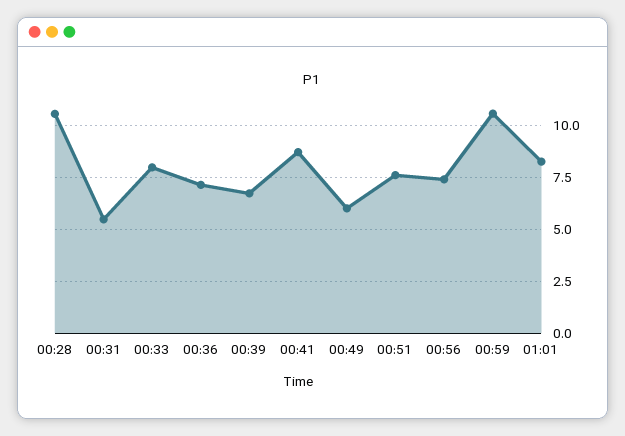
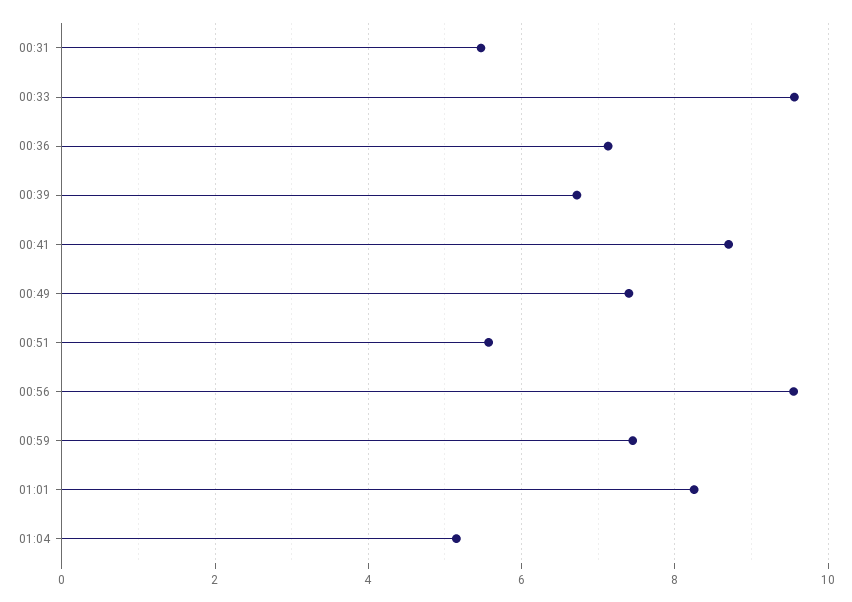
00:28: 10.5 -> none
00:33: 8 -> 9.6
00:49: 6 -> 7.4
00:51: 7.5 -> 5.6
00:56: 7.5 -> 9.6
00:59: 10.5 -> 7.4
01:04: none -> 5.2

